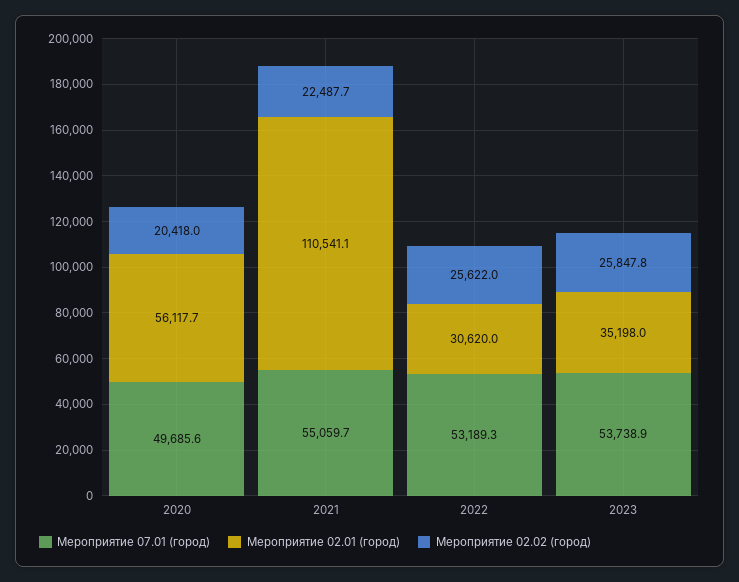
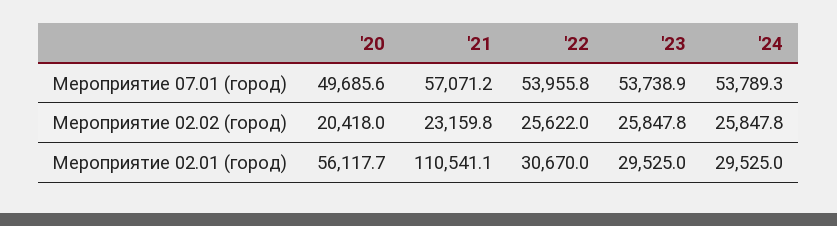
Мероприятие 07.01 (город), 2021: 55059.7 -> 57071.2
Мероприятие 02.02 (город), 2021: 22487.7 -> 23159.8
Мероприятие 07.01 (город), 2022: 53189.3 -> 53955.8
Мероприятие 02.01 (город), 2022: 30620 -> 30670
Мероприятие 02.01 (город), 2023: 35198 -> 29525
Мероприятие 07.01 (город), '24: none -> 53789.3
Мероприятие 02.02 (город), '24: none -> 25847.8
Мероприятие 02.01 (город), '24: none -> 29525

